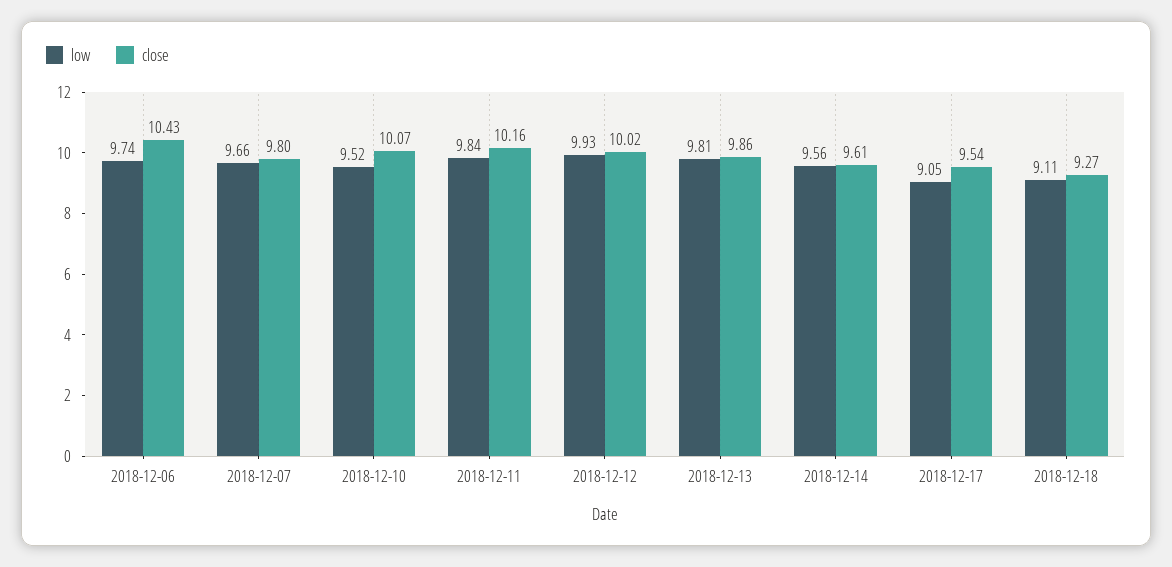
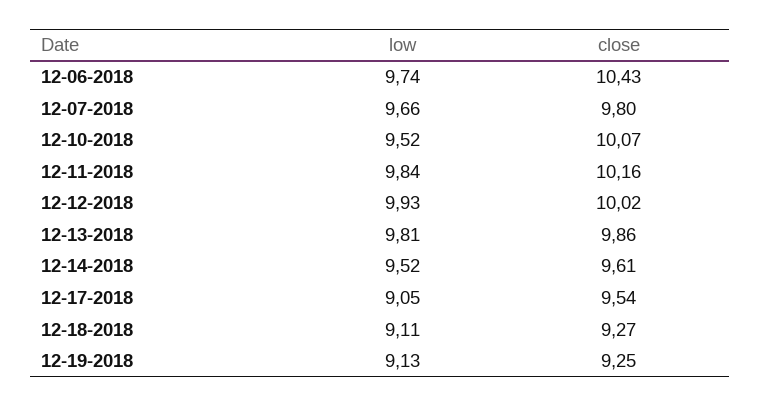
low, 2018-12-14: 9.56 -> 9.52
low, 12-19-2018: none -> 9.13
close, 12-19-2018: none -> 9.25

